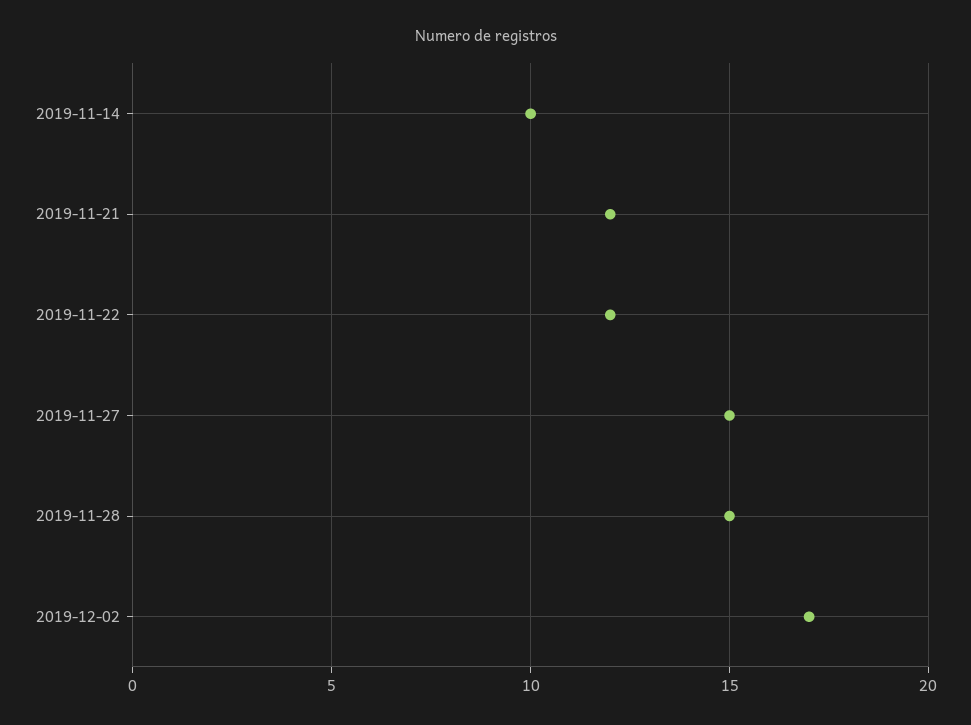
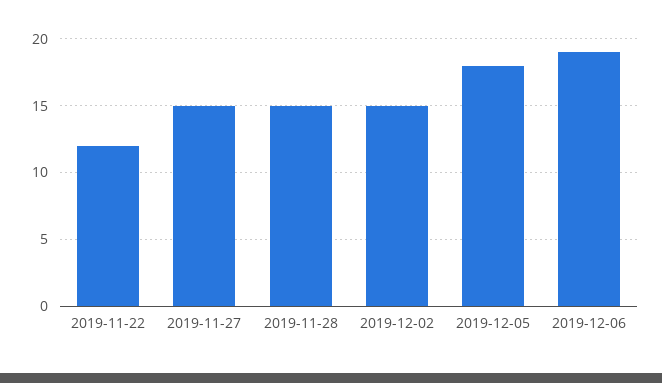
2019-11-14: 10 -> none
2019-11-21: 12 -> none
2019-12-02: 17 -> 15
2019-12-05: none -> 18
2019-12-06: none -> 19

